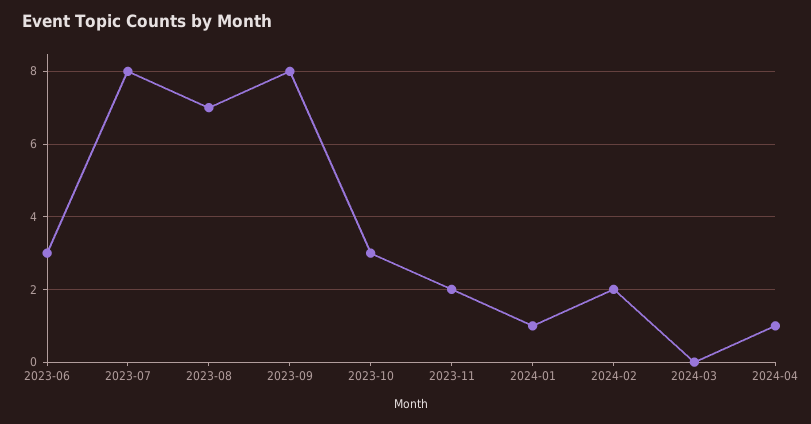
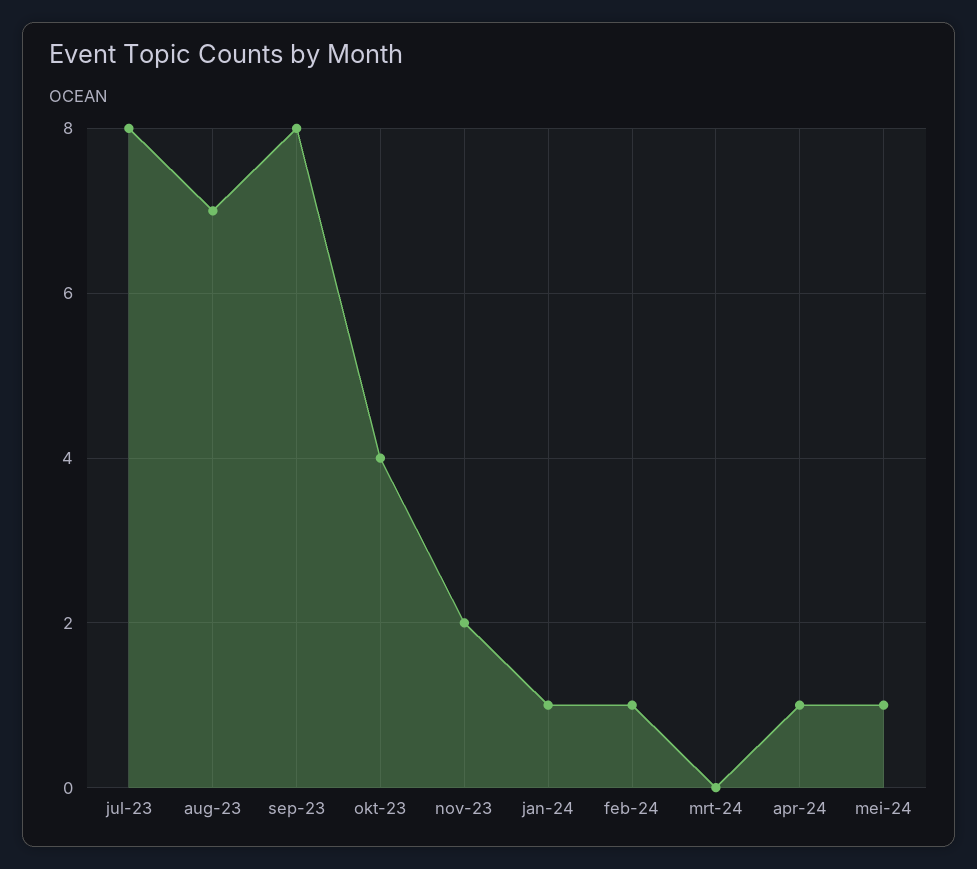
2023-06: 3 -> none
2023-10: 3 -> 4
2024-02: 2 -> 1
mei-24: none -> 1

